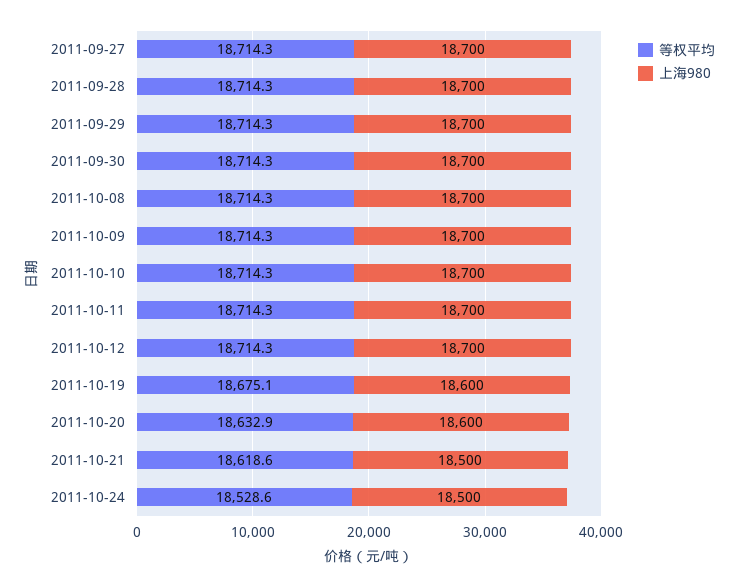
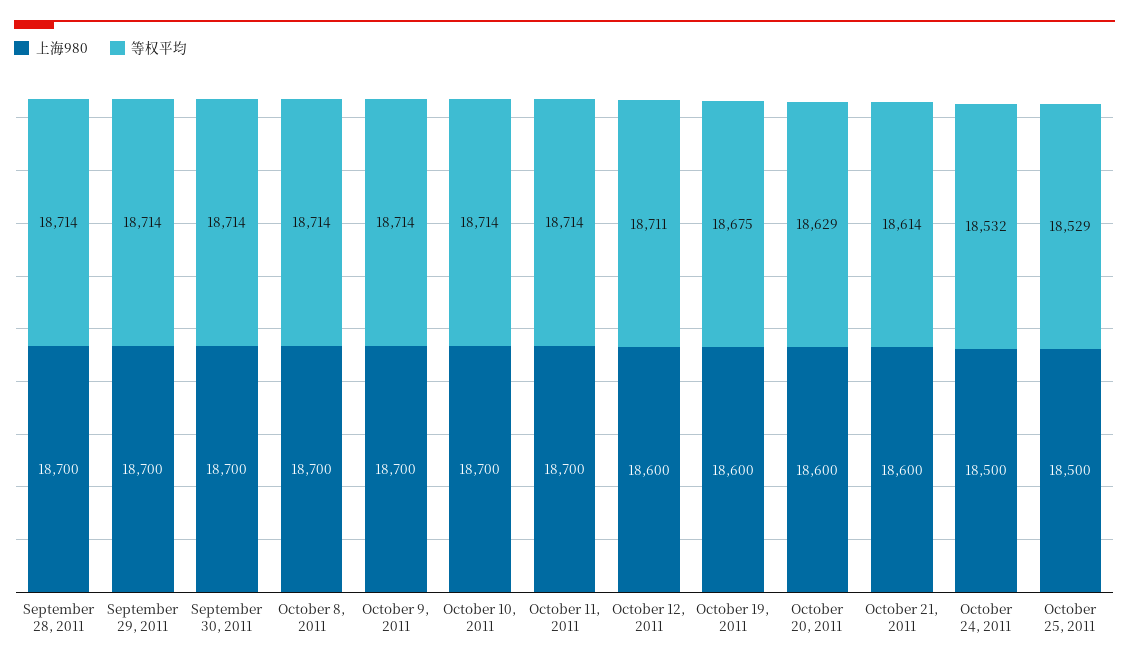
等权平均, 2011-09-27: 18714.3 -> none
上海980, 2011-09-27: 18700 -> none
等权平均, 2011-10-12: 18714.3 -> 18711
上海980, 2011-10-12: 18700 -> 18600
等权平均, 2011-10-20: 18632.9 -> 18629
等权平均, 2011-10-21: 18618.6 -> 18614
上海980, 2011-10-21: 18500 -> 18600
等权平均, 2011-10-24: 18528.6 -> 18532
上海980, October 25, 2011: none -> 18500
等权平均, October 25, 2011: none -> 18529

